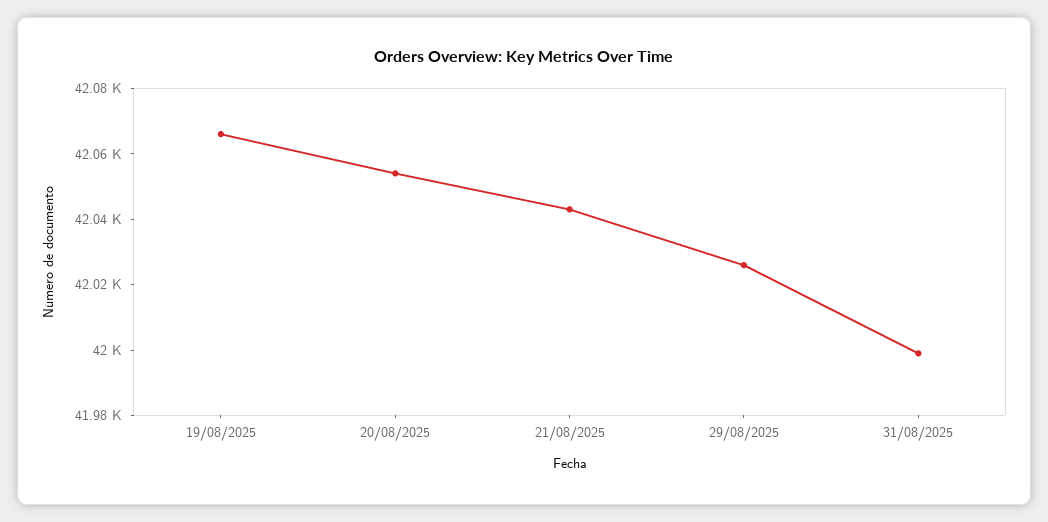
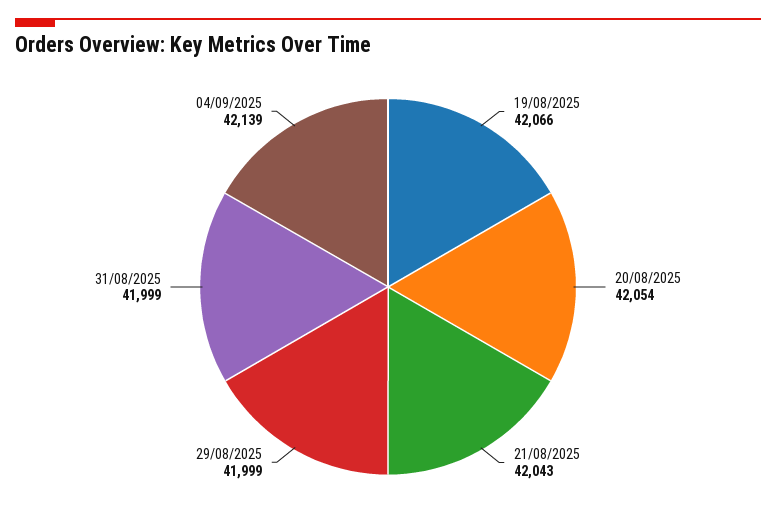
29/08/2025: 42025 -> 41999
04/09/2025: none -> 42139

